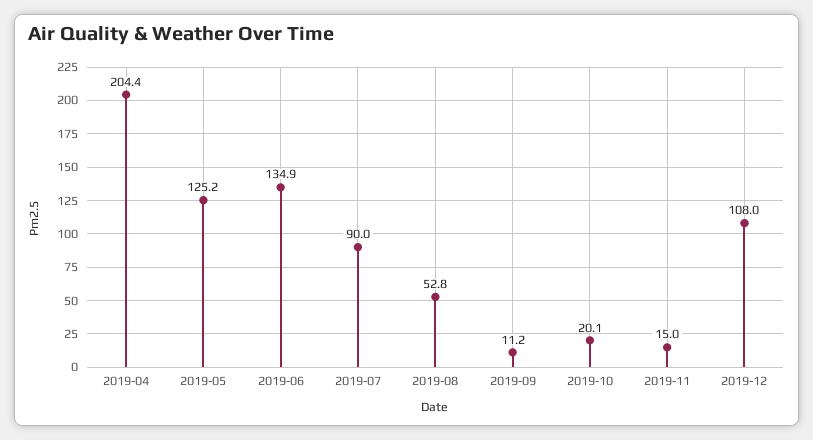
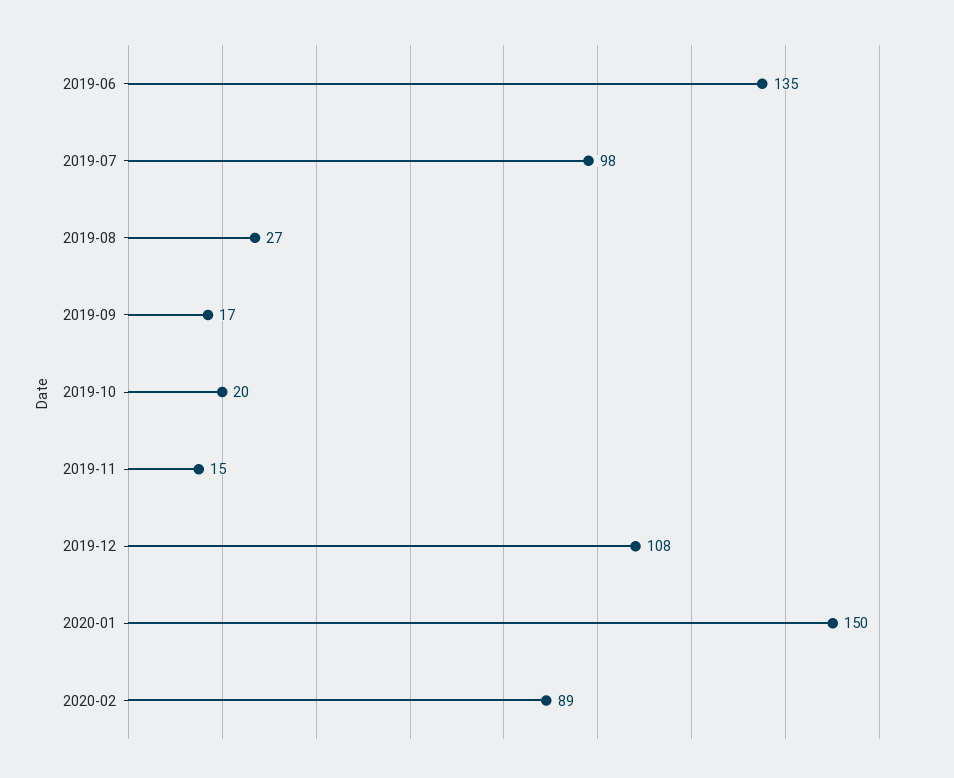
2019-04: 204.4 -> none
2019-05: 125.2 -> none
2019-07: 90 -> 98
2019-08: 52.8 -> 27
2019-09: 11.2 -> 17
2020-01: none -> 150
2020-02: none -> 89

